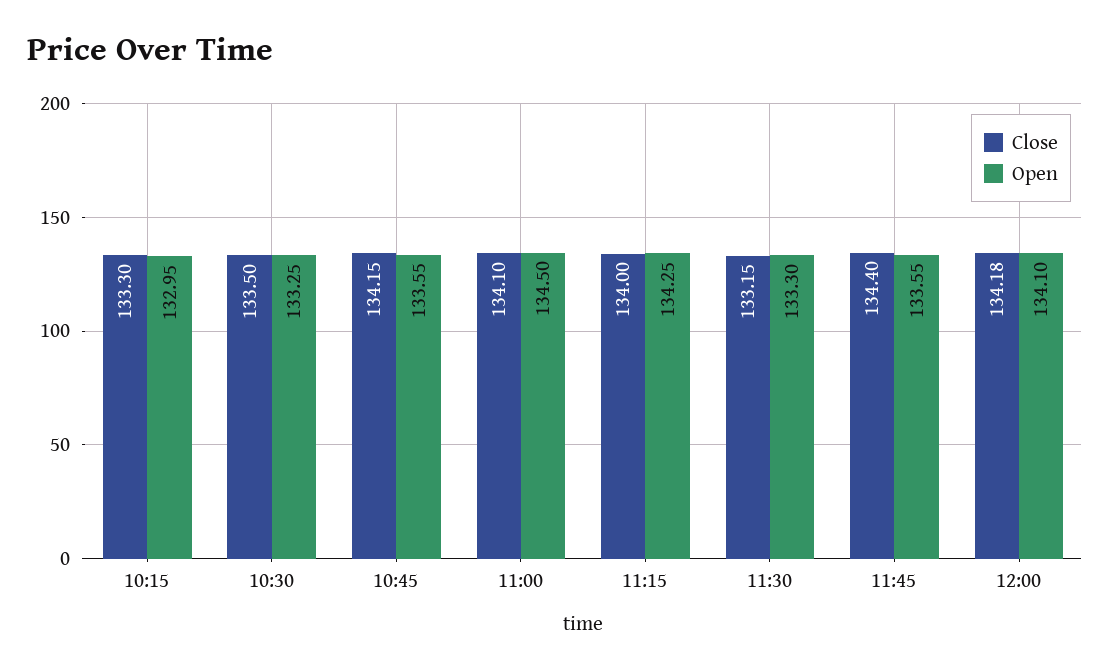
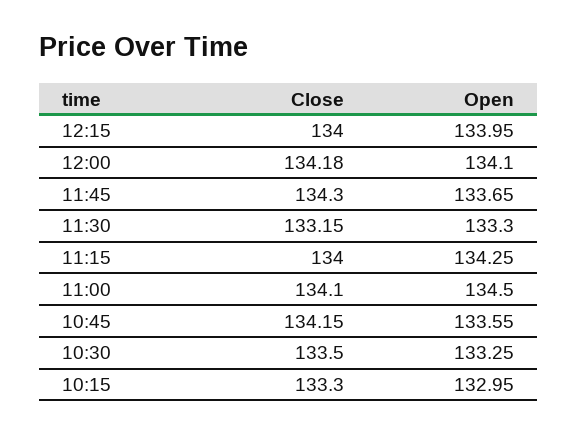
Close, 11:45: 134.4 -> 134.3
Open, 11:45: 133.55 -> 133.65
Close, 12:15: none -> 134
Open, 12:15: none -> 133.95

